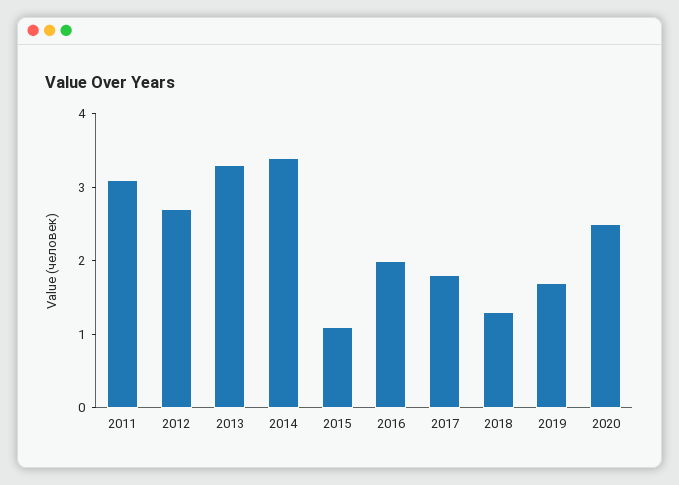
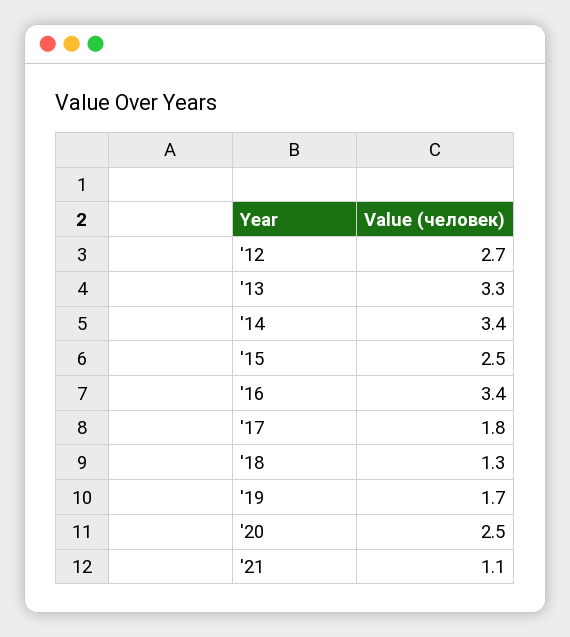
2011: 3 -> none
2015: 1 -> 2.5
2016: 2 -> 3.4
'21: none -> 1.1

